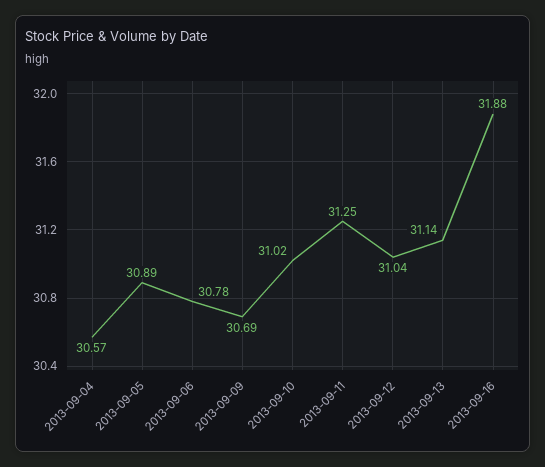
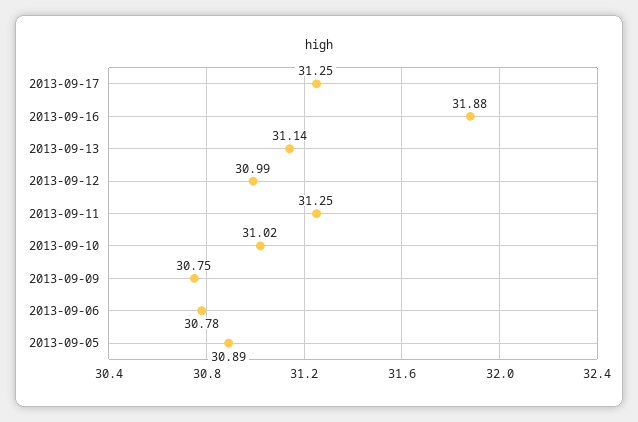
2013-09-04: 30.57 -> none
2013-09-09: 30.69 -> 30.75
2013-09-12: 31.04 -> 30.99
2013-09-17: none -> 31.25

